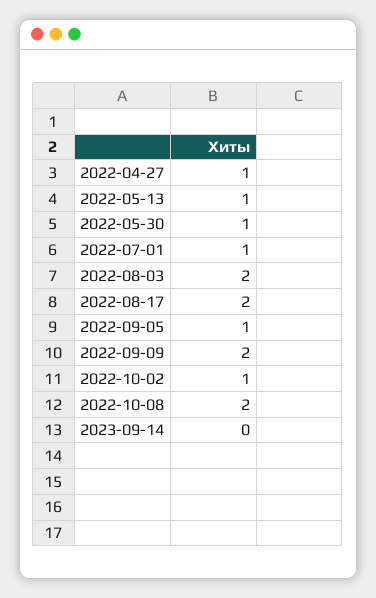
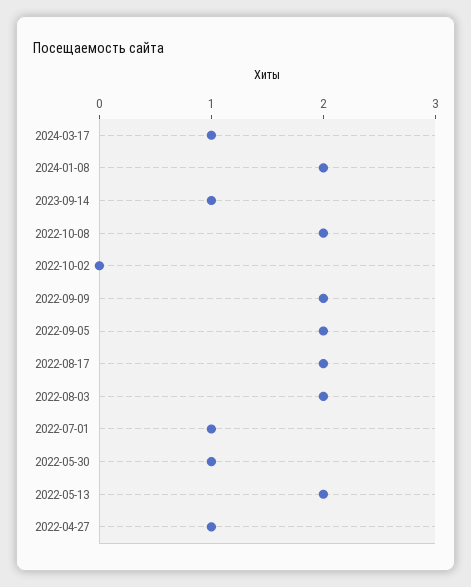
2022-05-13: 1 -> 2
2022-09-05: 1 -> 2
2022-10-02: 1 -> 0
2023-09-14: 0 -> 1
2024-03-17: none -> 1
2024-01-08: none -> 2

